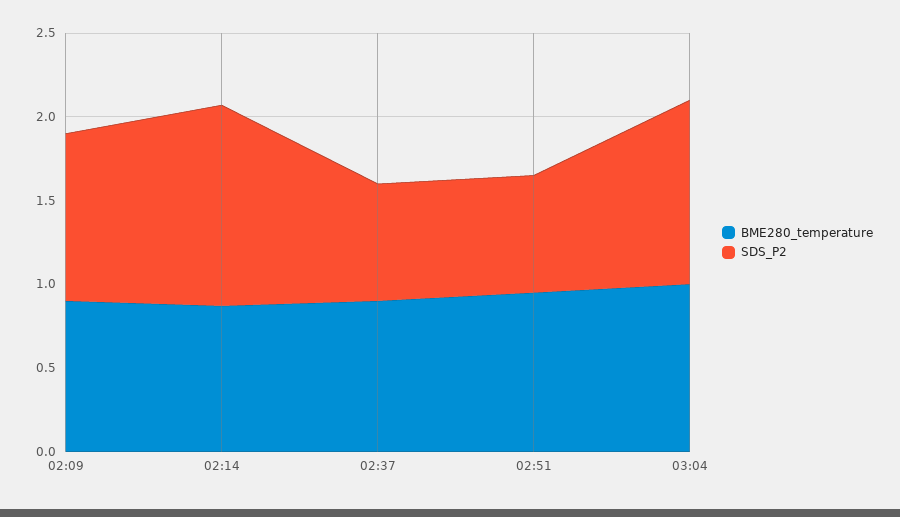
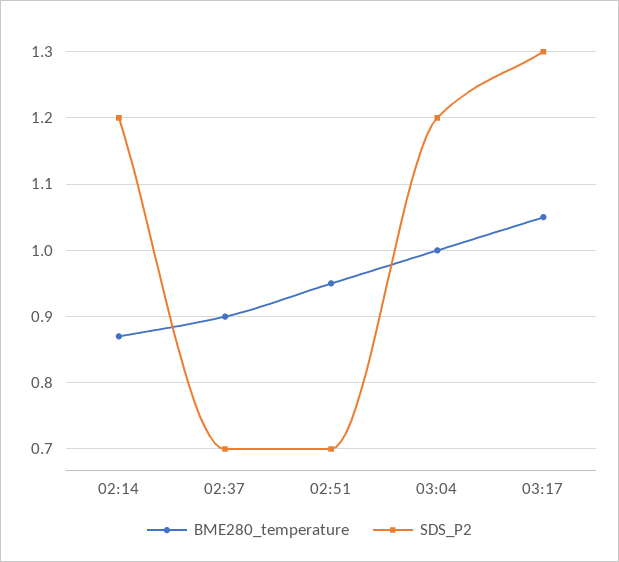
BME280_temperature, 02:09: 0.9 -> none
SDS_P2, 02:09: 1 -> none
SDS_P2, 03:04: 1.1 -> 1.2
BME280_temperature, 03:17: none -> 1.05
SDS_P2, 03:17: none -> 1.3

